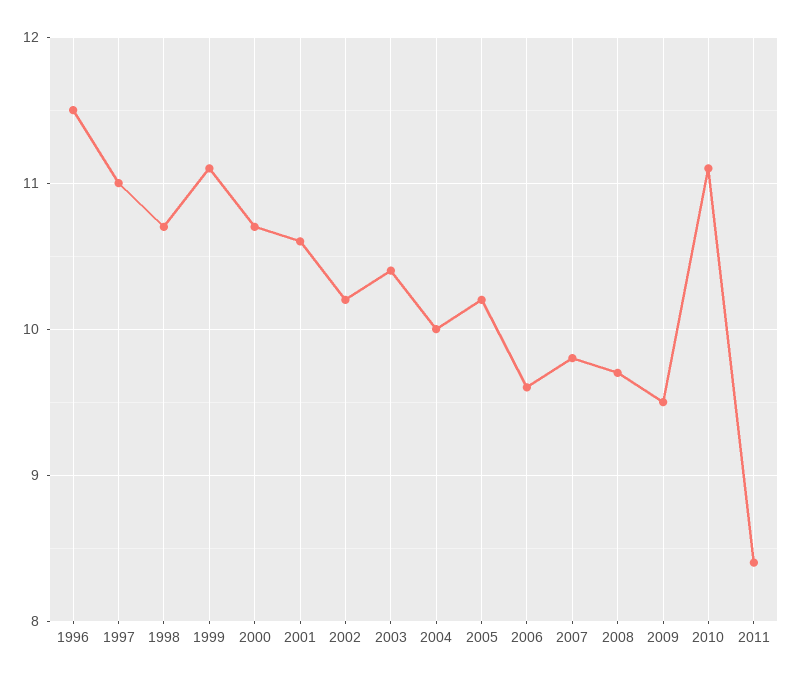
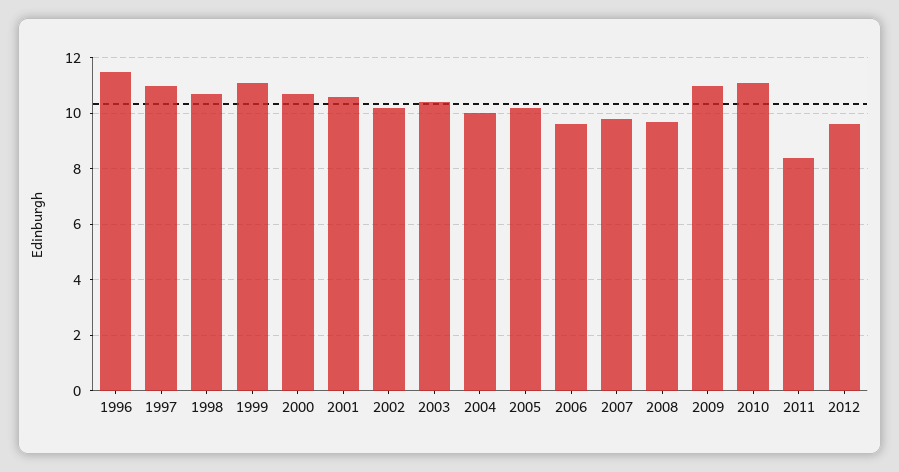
2009: 9.5 -> 11
2012: none -> 9.5

